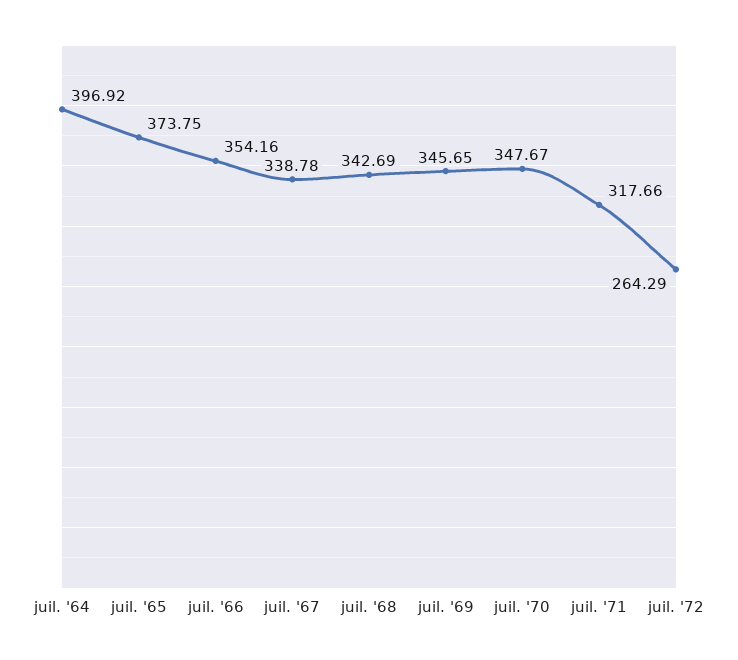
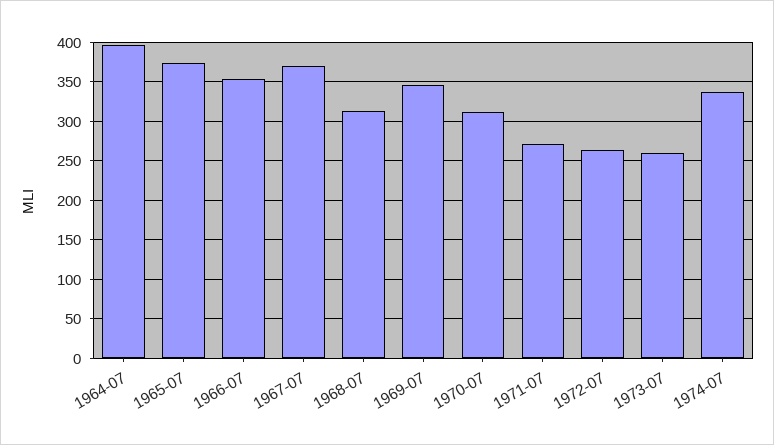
juil. '67: 338.78 -> 370
juil. '68: 342.69 -> 310
juil. '70: 347.67 -> 310
juil. '71: 317.66 -> 270
1973-07: none -> 260
1974-07: none -> 340

